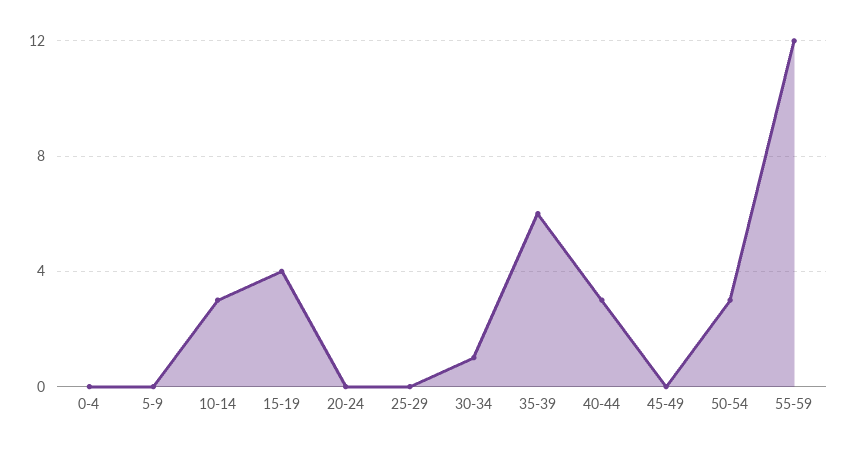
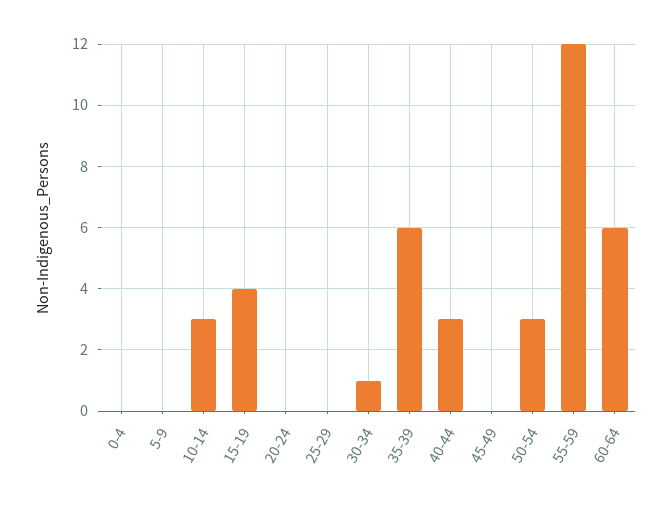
60-64: none -> 6

